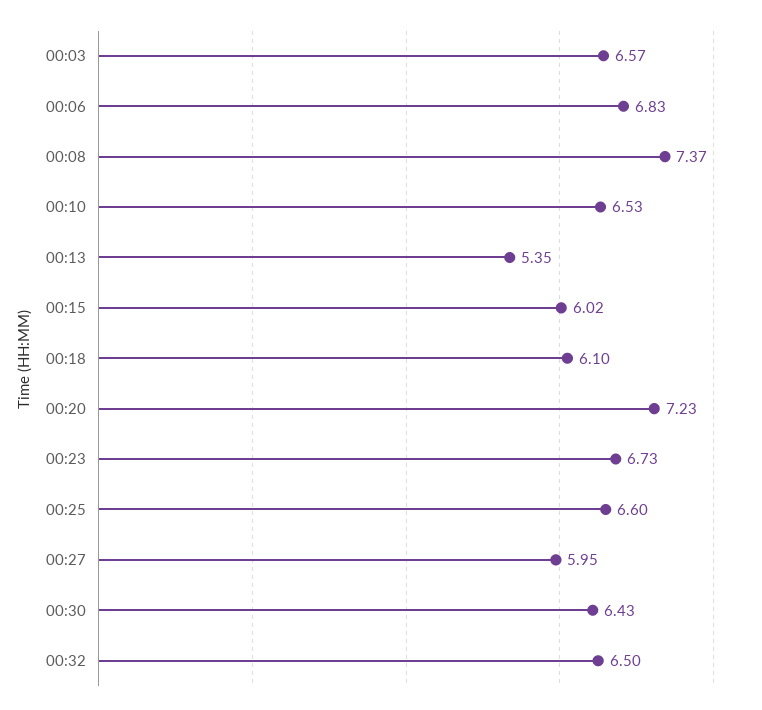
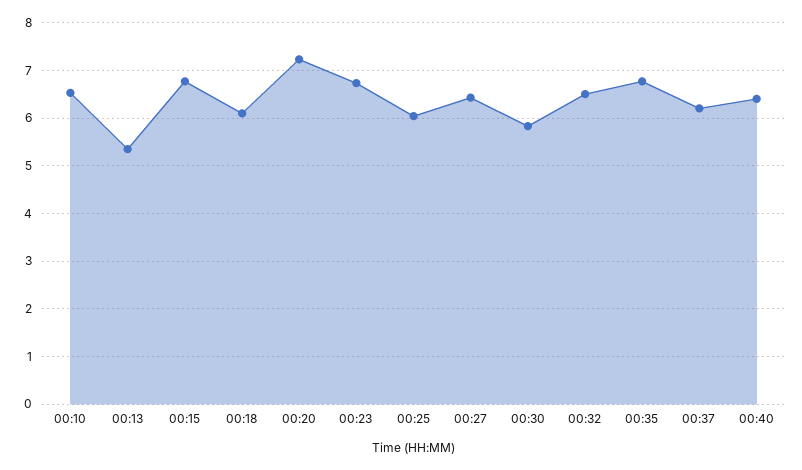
00:03: 6.57 -> none
00:06: 6.83 -> none
00:08: 7.37 -> none
00:15: 6.02 -> 6.8
00:25: 6.6 -> 6
00:27: 5.95 -> 6.4
00:30: 6.43 -> 5.8
00:35: none -> 6.8
00:37: none -> 6.2
00:40: none -> 6.4

